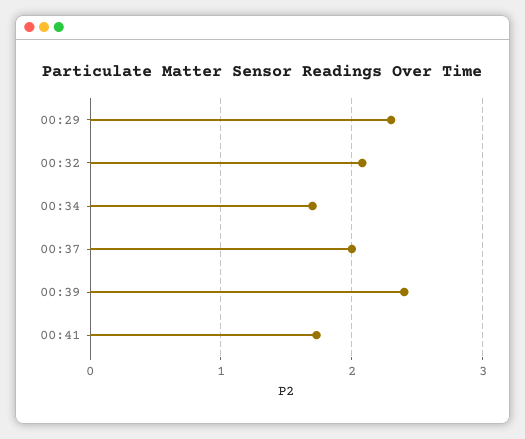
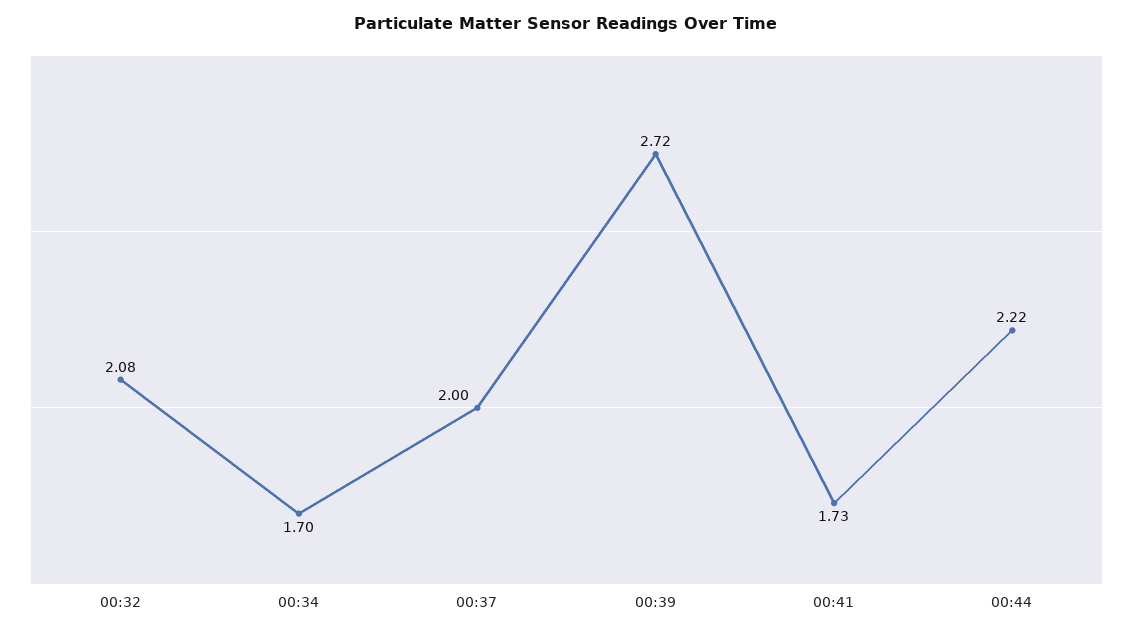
00:29: 2.3 -> none
00:39: 2.4 -> 2.72
00:44: none -> 2.22

